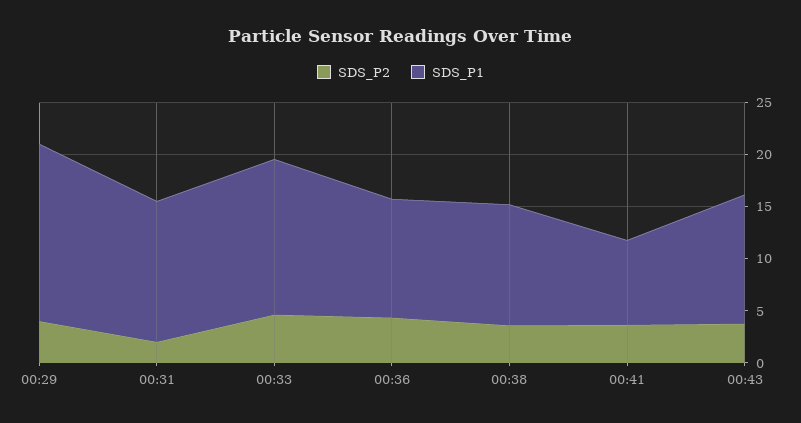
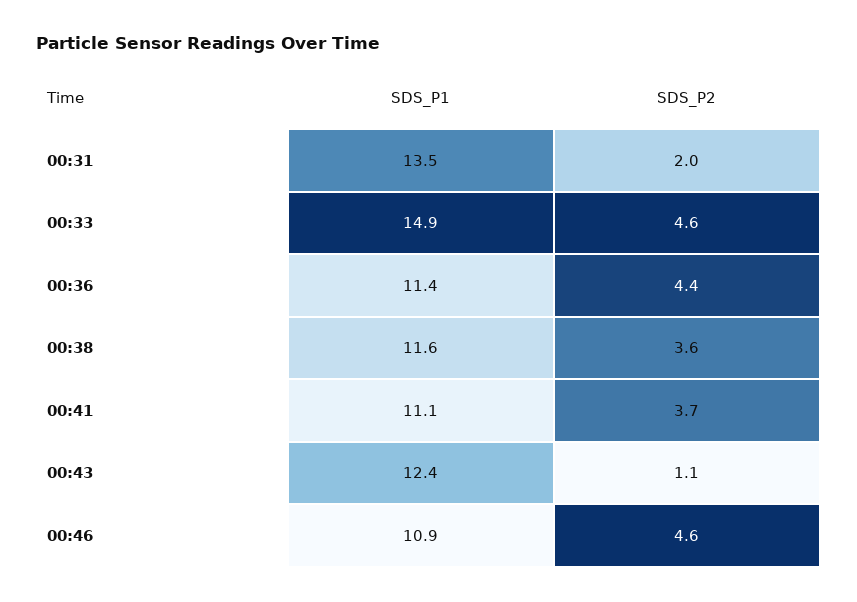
SDS_P2, 00:29: 4 -> none
SDS_P1, 00:29: 17 -> none
SDS_P1, 00:41: 8 -> 11.1
SDS_P2, 00:43: 4 -> 1.1
SDS_P1, 00:46: none -> 10.9
SDS_P2, 00:46: none -> 4.6

